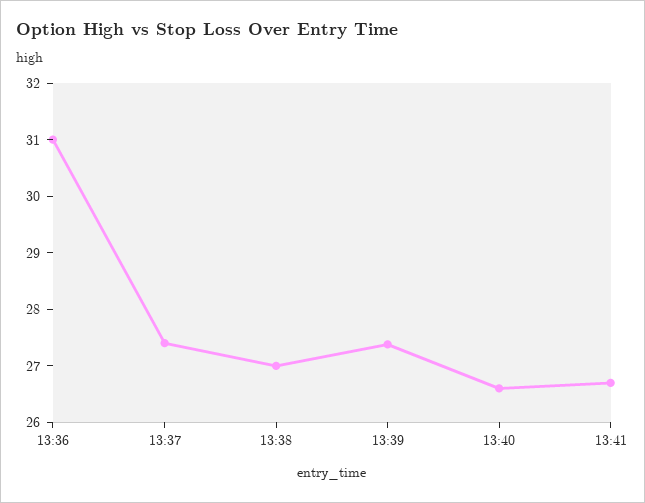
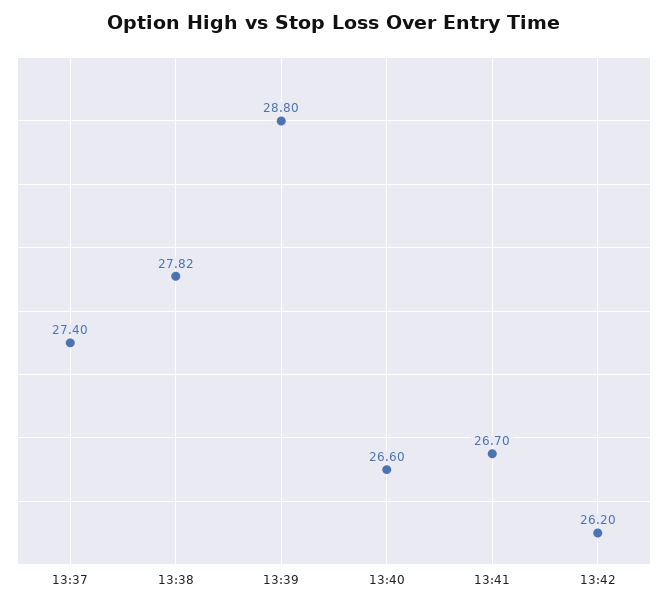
13:36: 31 -> none
13:38: 27 -> 27.82
13:39: 27.4 -> 28.8
13:42: none -> 26.2

